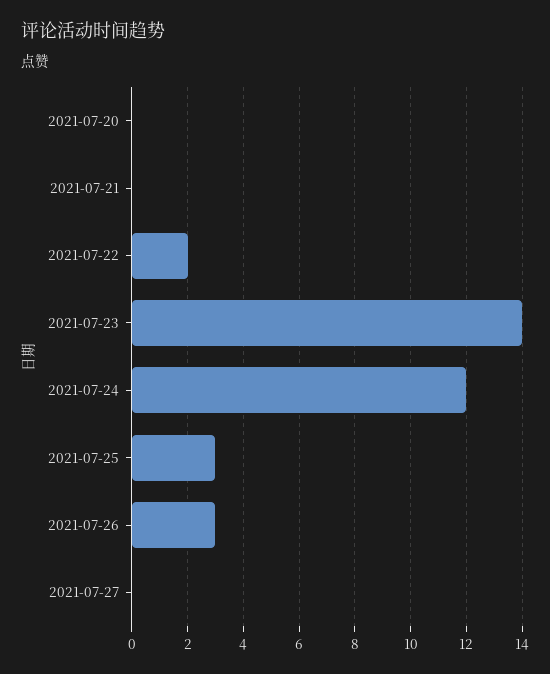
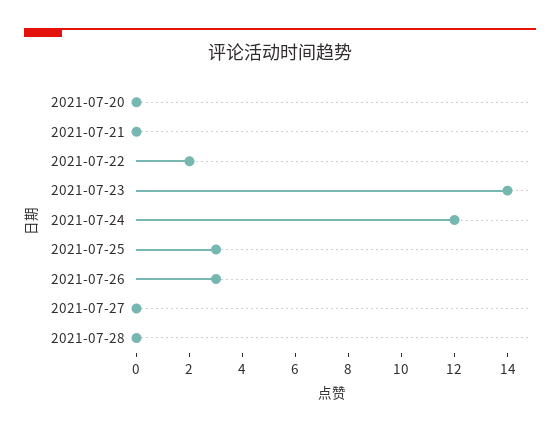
2021-07-28: none -> 0

